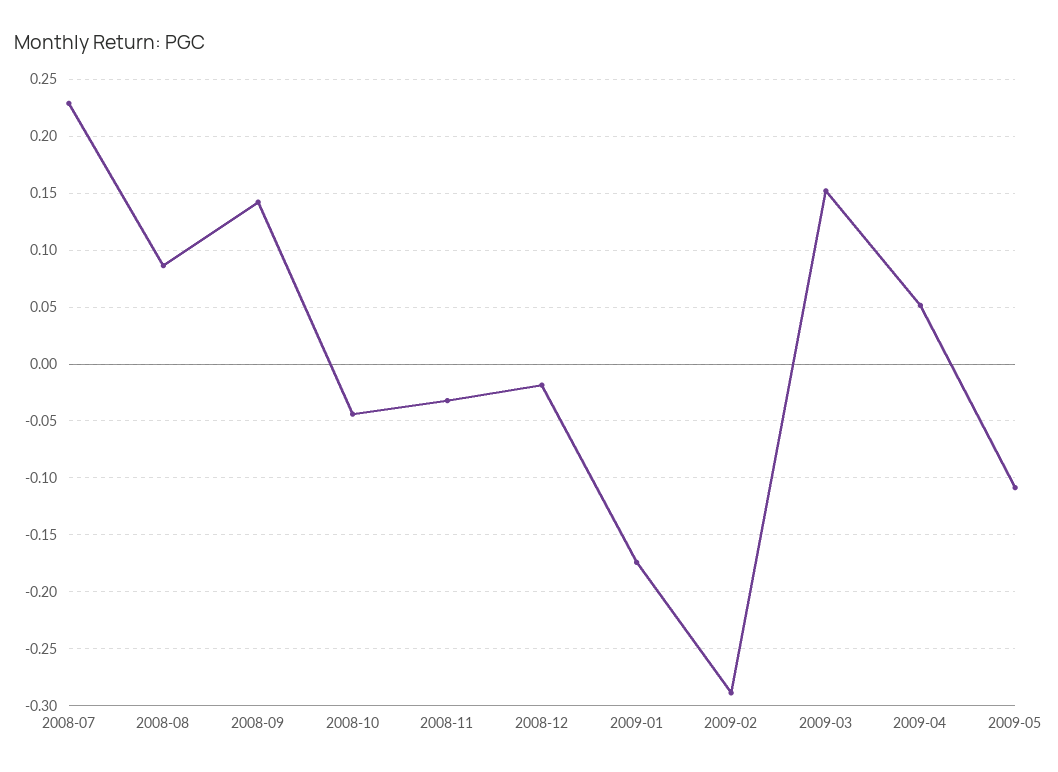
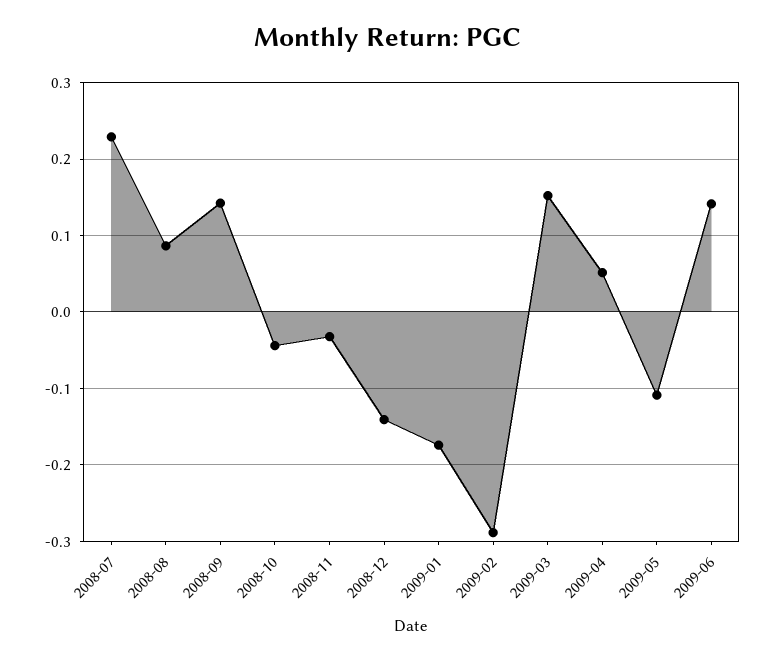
2008-12: -0.02 -> -0.14
2009-06: none -> 0.14

